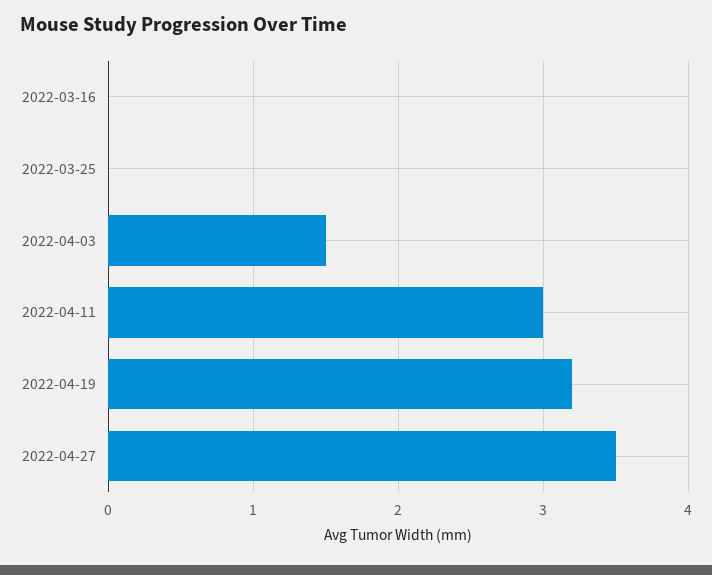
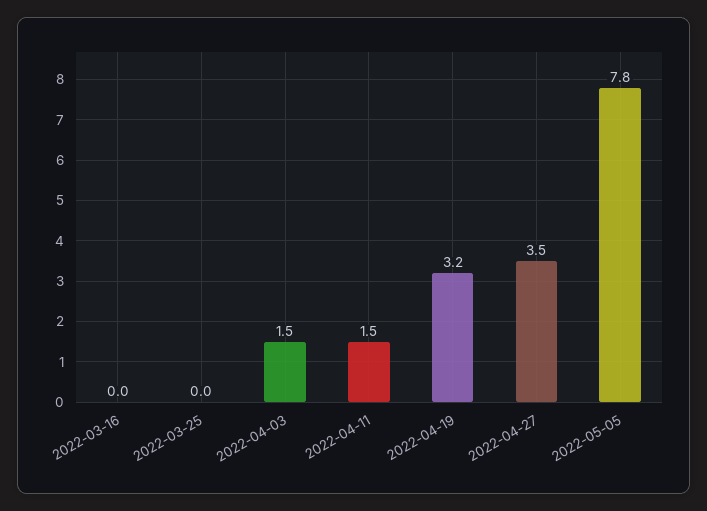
2022-04-11: 3 -> 1.5
2022-05-05: none -> 7.8

